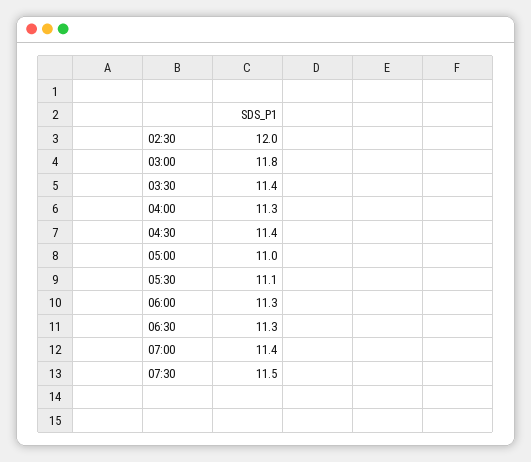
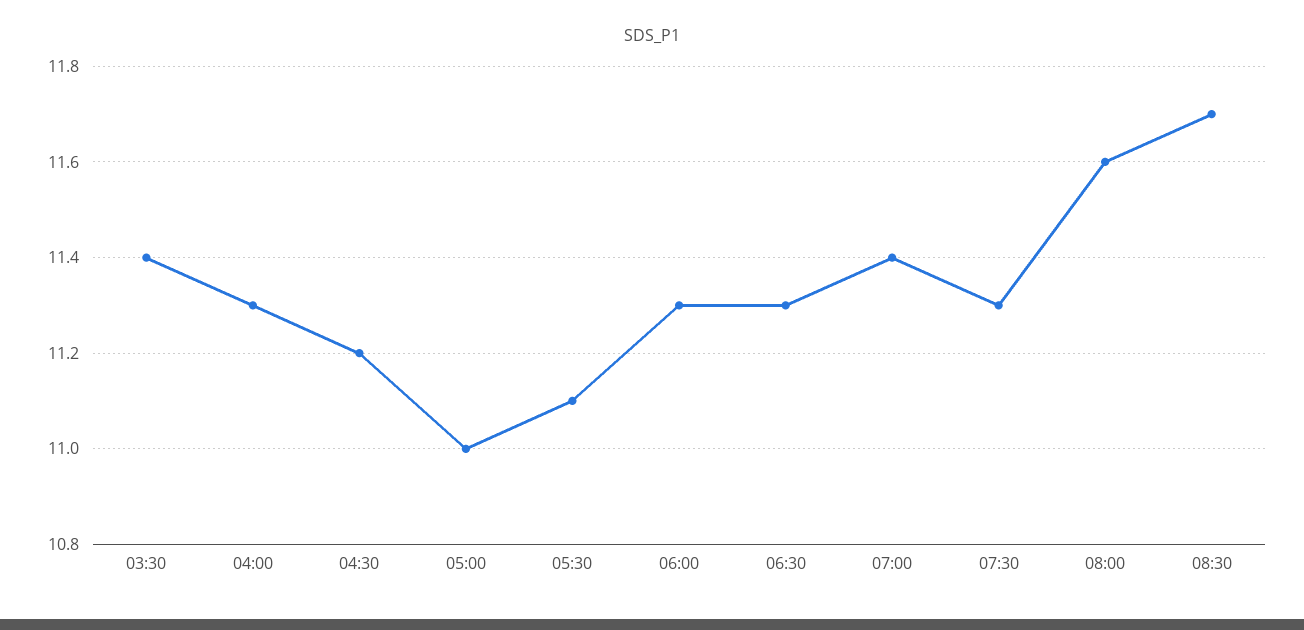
02:30: 12 -> none
03:00: 11.8 -> none
04:30: 11.4 -> 11.2
07:30: 11.5 -> 11.3
08:00: none -> 11.6
08:30: none -> 11.7

